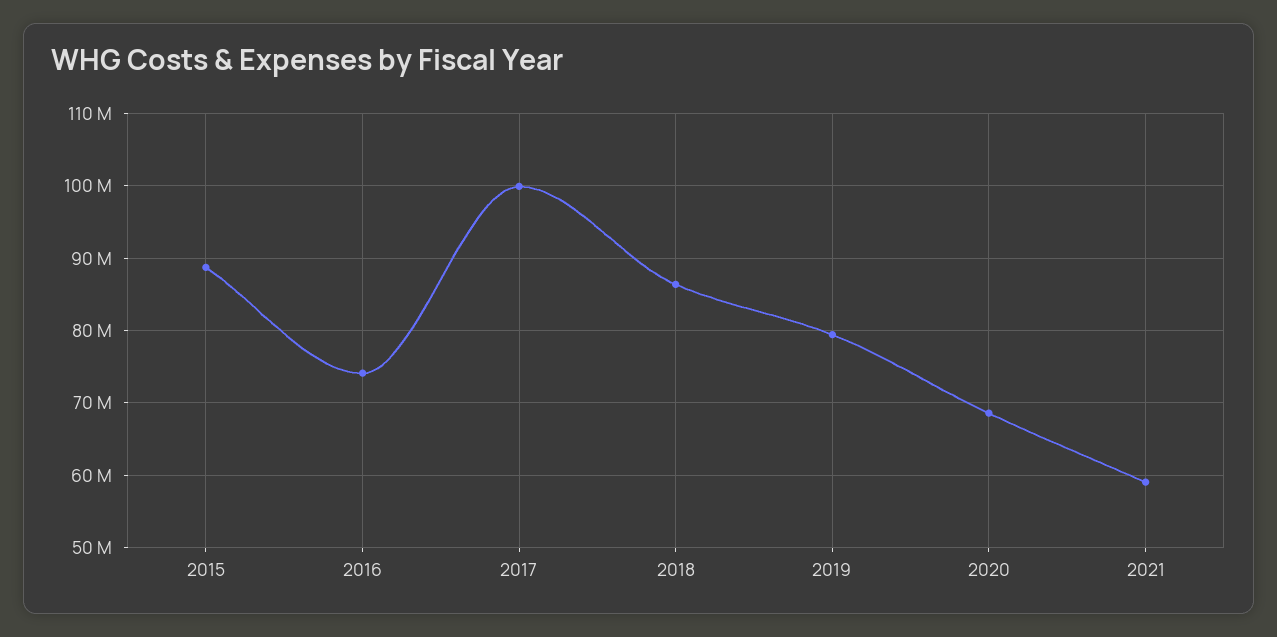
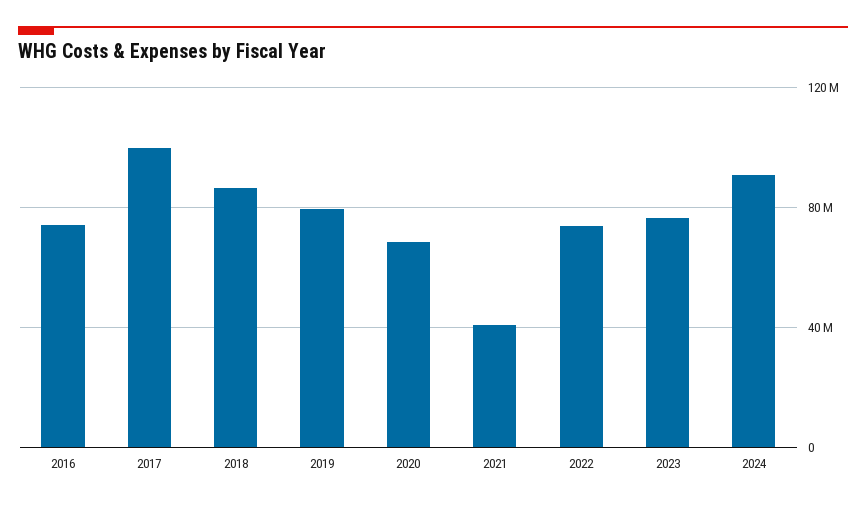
2015: 89000000 -> none
2021: 59000000 -> 40000000
2022: none -> 75000000
2023: none -> 75000000
2024: none -> 90000000

